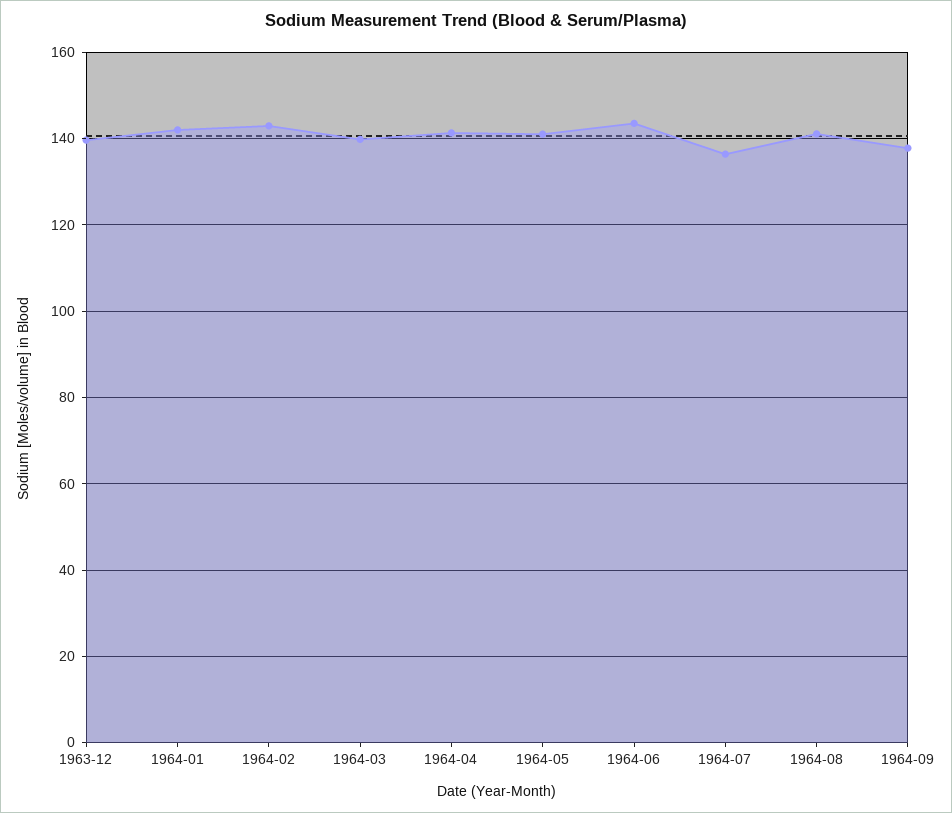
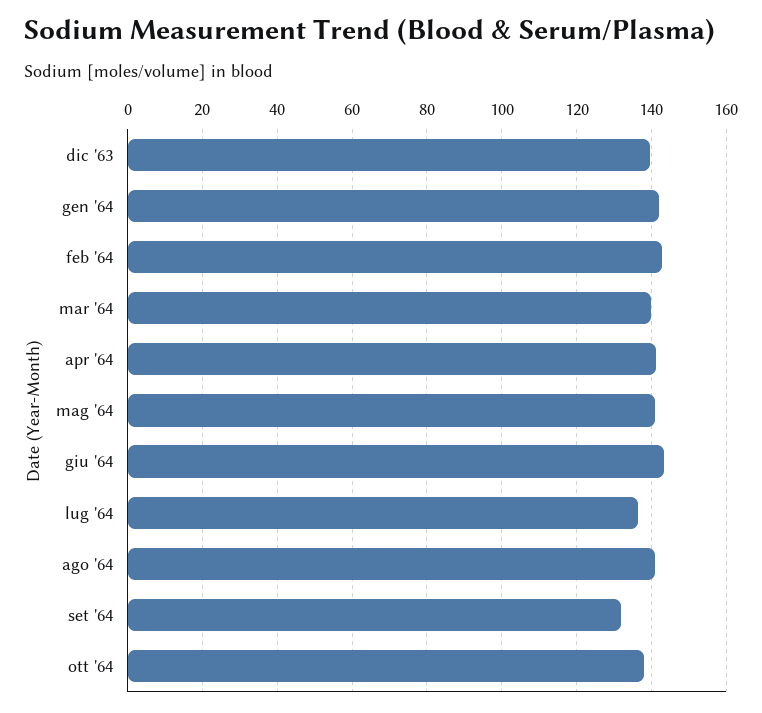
1964-09: 138 -> 132
ott '64: none -> 138

